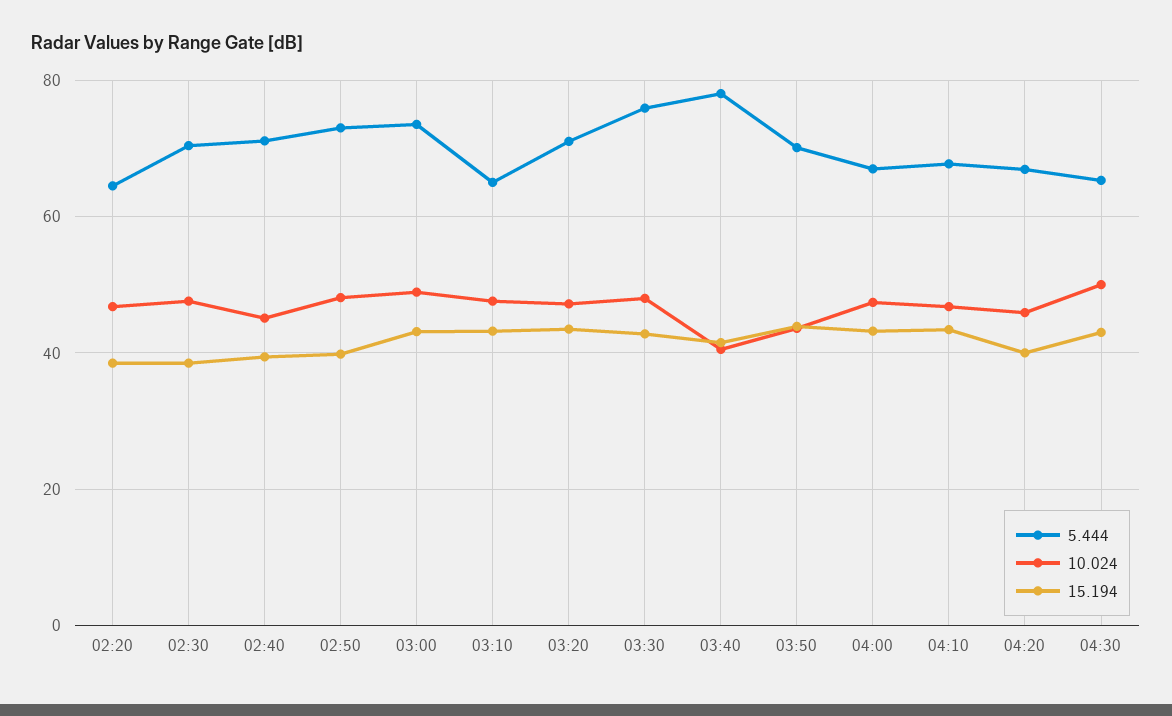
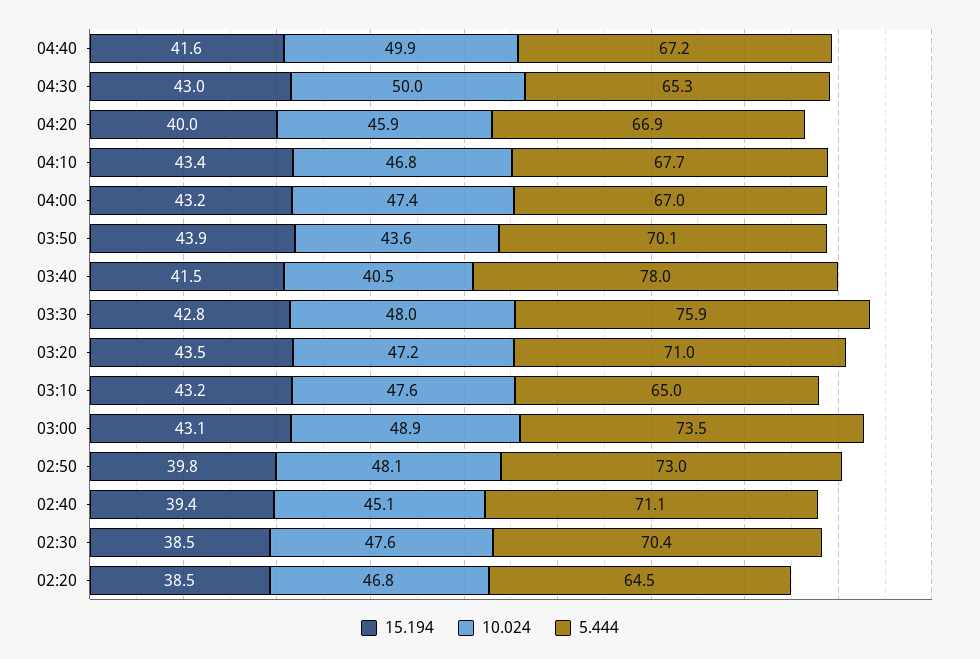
15.194, 04:40: none -> 41.6
10.024, 04:40: none -> 49.9
5.444, 04:40: none -> 67.2

